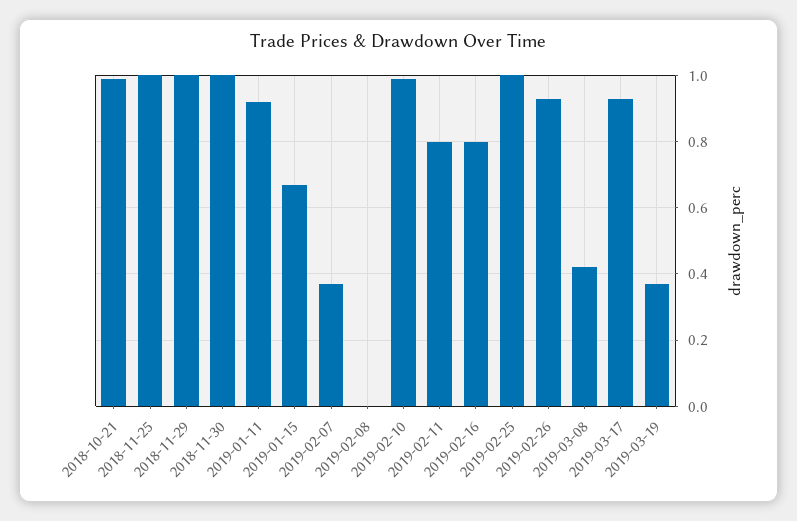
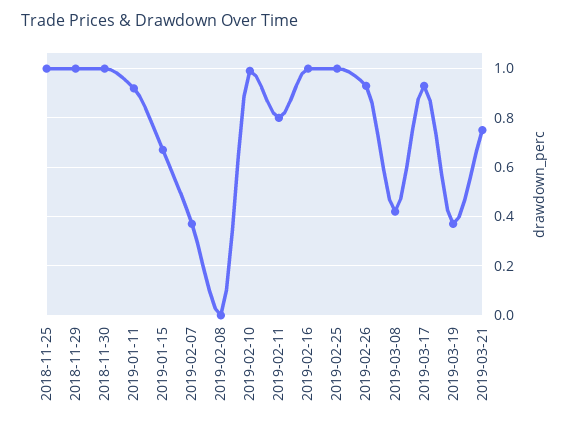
2018-10-21: 1 -> none
2019-02-16: 0.8 -> 1
2019-03-21: none -> 0.75

